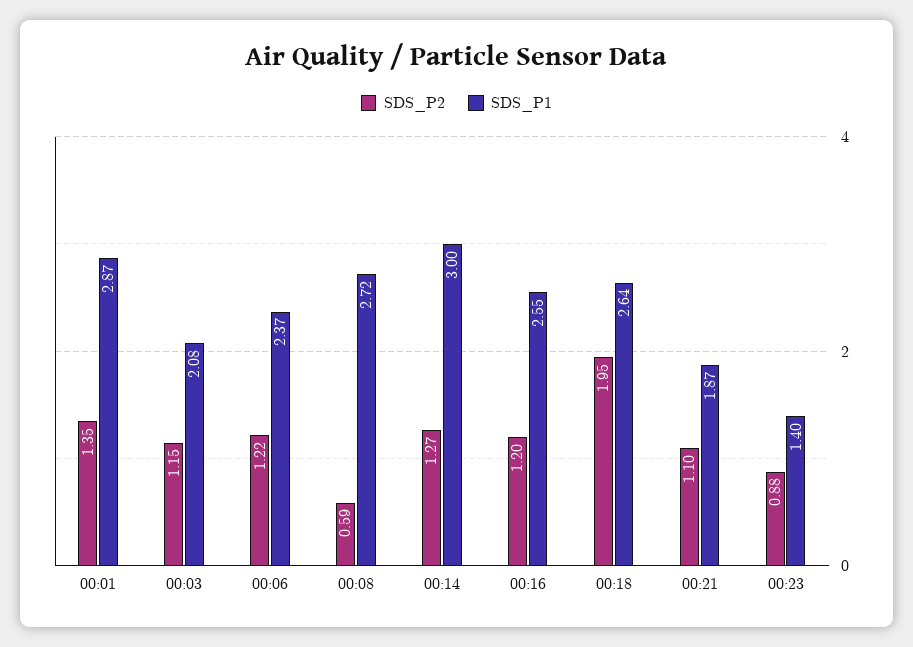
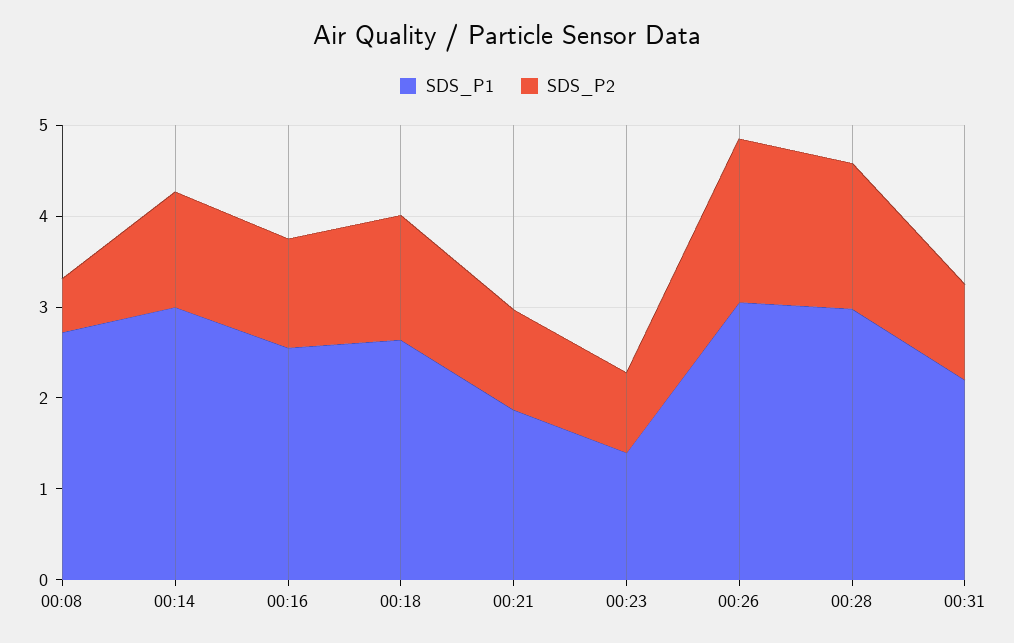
SDS_P2, 00:01: 1.35 -> none
SDS_P1, 00:01: 2.87 -> none
SDS_P2, 00:03: 1.15 -> none
SDS_P1, 00:03: 2.08 -> none
SDS_P2, 00:06: 1.22 -> none
SDS_P1, 00:06: 2.37 -> none
SDS_P2, 00:18: 1.95 -> 1.4
SDS_P1, 00:26: none -> 3
SDS_P2, 00:26: none -> 1.8
SDS_P1, 00:28: none -> 3
SDS_P2, 00:28: none -> 1.6
SDS_P1, 00:31: none -> 2.2
SDS_P2, 00:31: none -> 1

